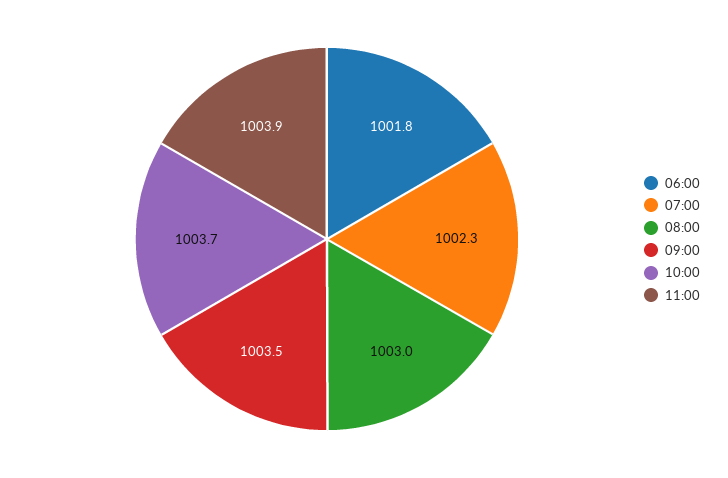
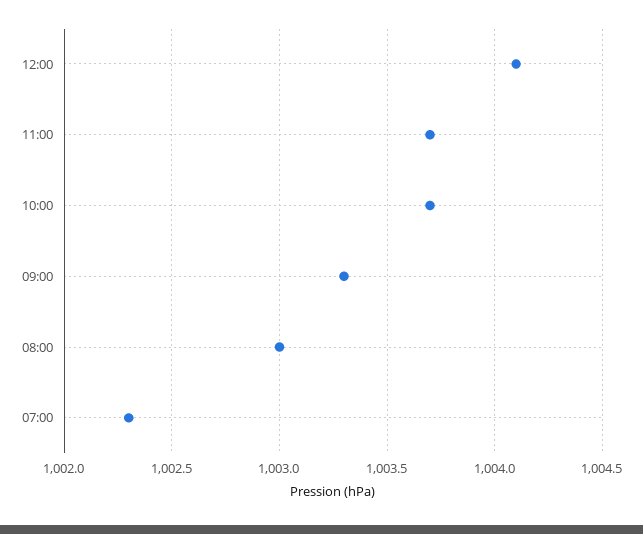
06:00: 1001.8 -> none
09:00: 1003.5 -> 1003.3
11:00: 1003.9 -> 1003.7
12:00: none -> 1004.1

